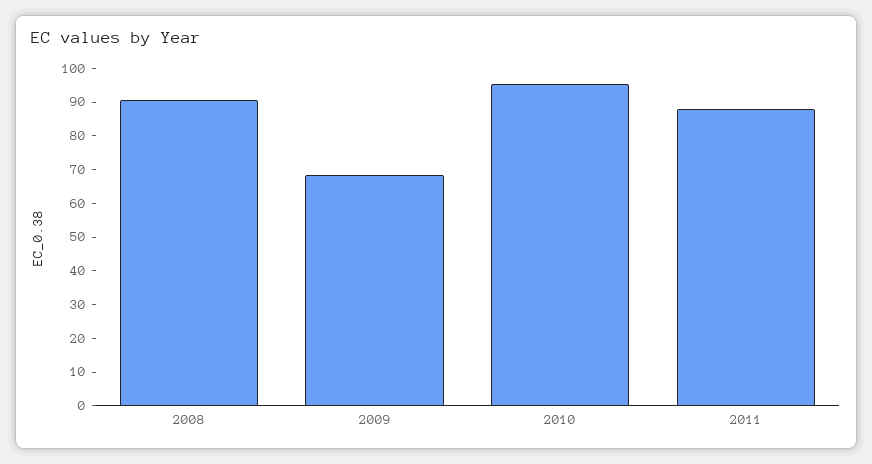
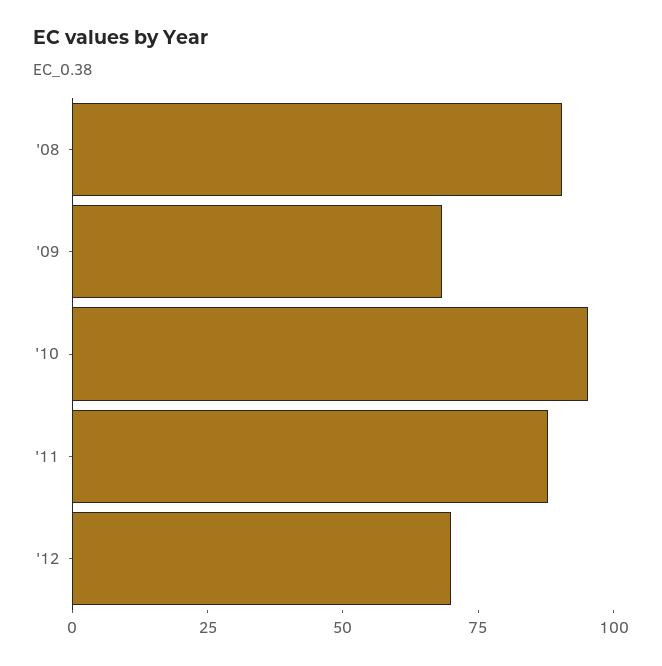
'12: none -> 70

